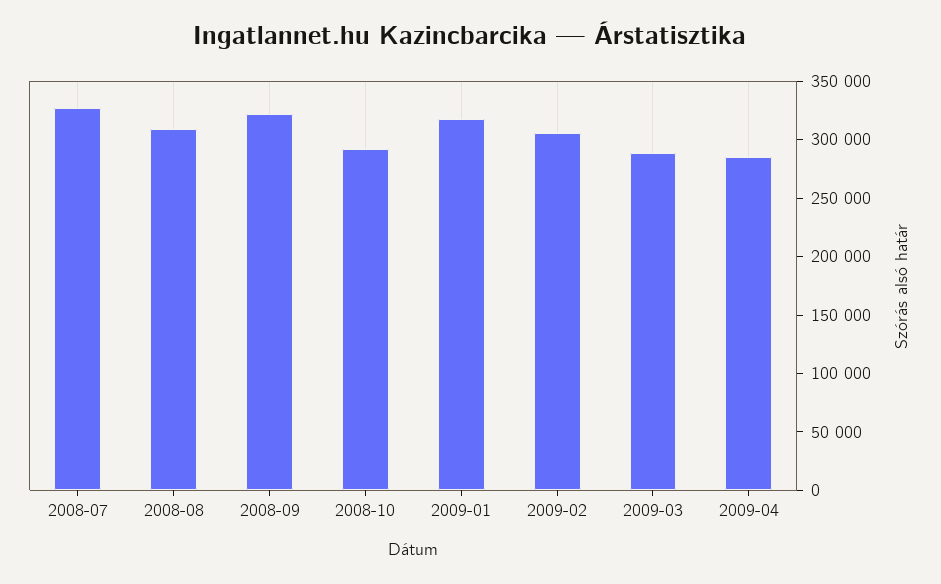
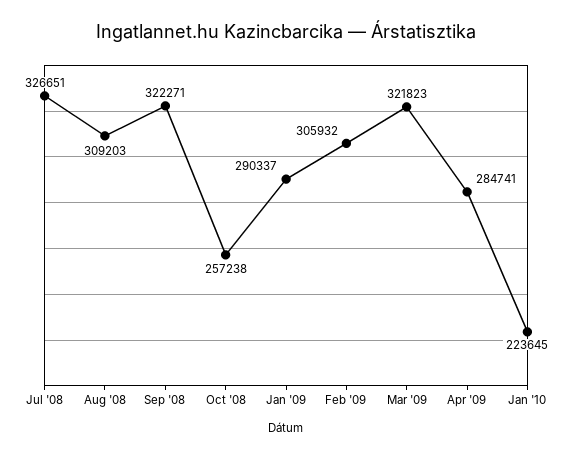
2008-10: 290000 -> 257238
2009-01: 320000 -> 290337
2009-03: 290000 -> 321823
Jan '10: none -> 223645

